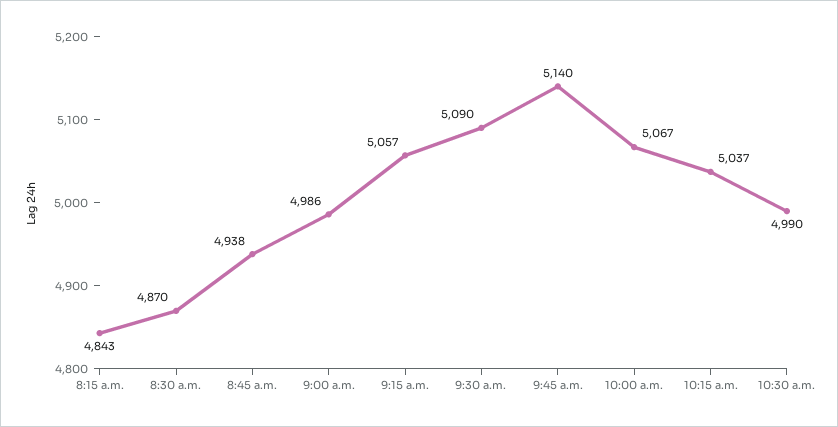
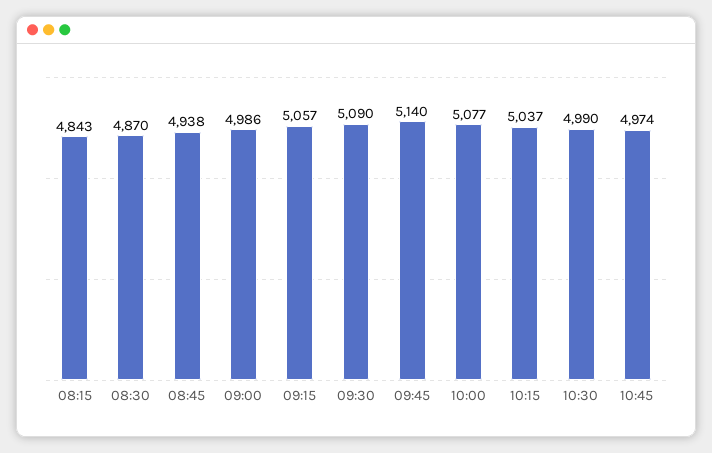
10:00 a.m.: 5067 -> 5077
10:45: none -> 4974

